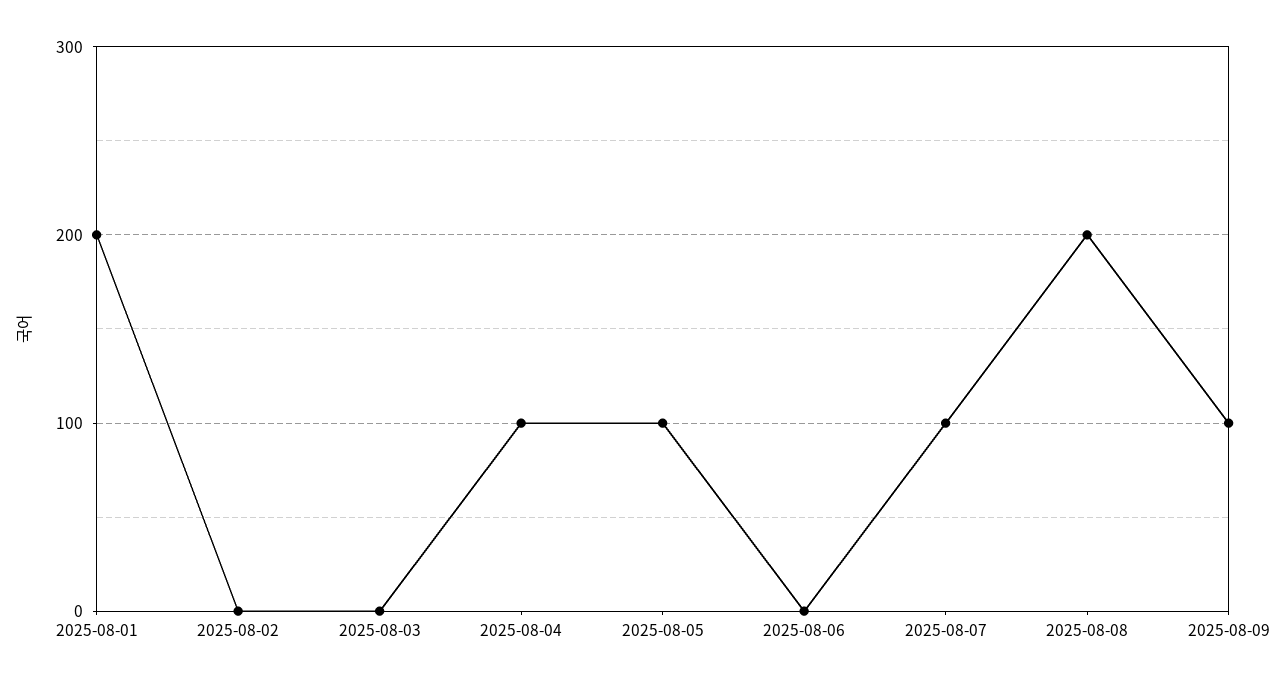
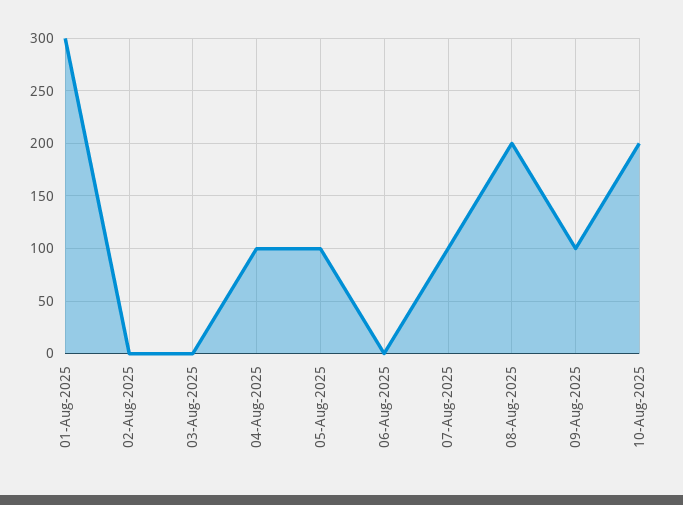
2025-08-01: 200 -> 300
10-Aug-2025: none -> 200

